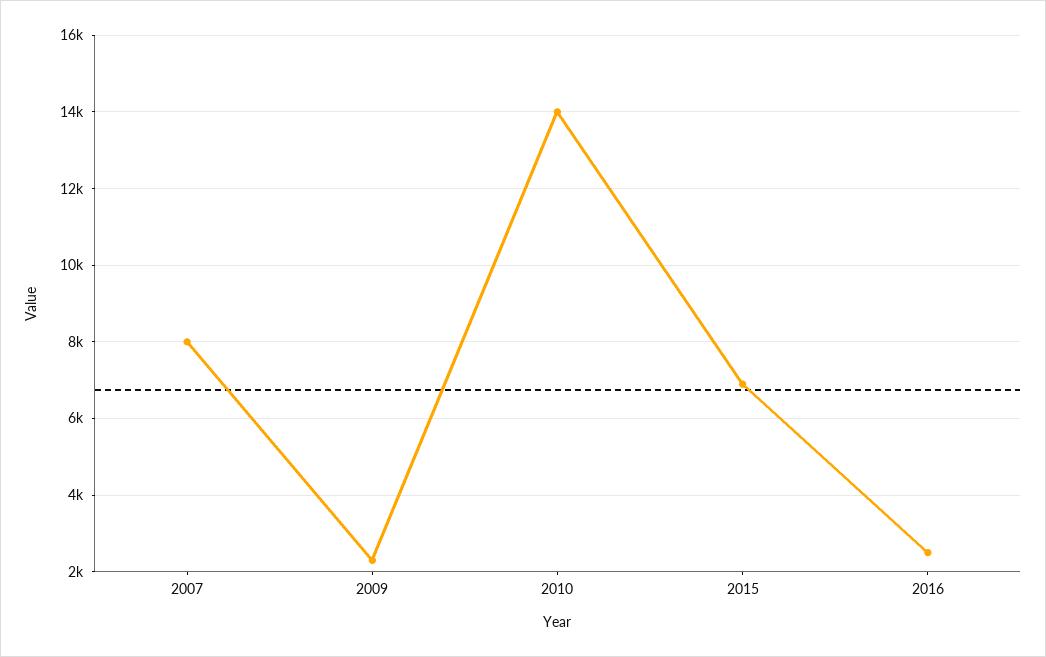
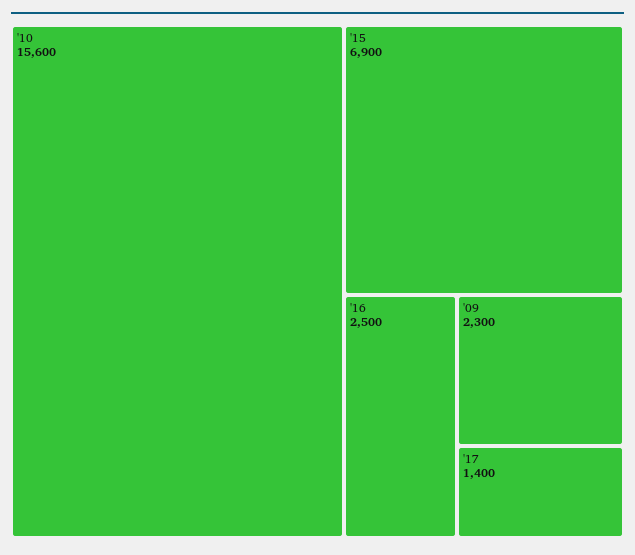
2007: 8000 -> none
2010: 14000 -> 15600
'17: none -> 1400

